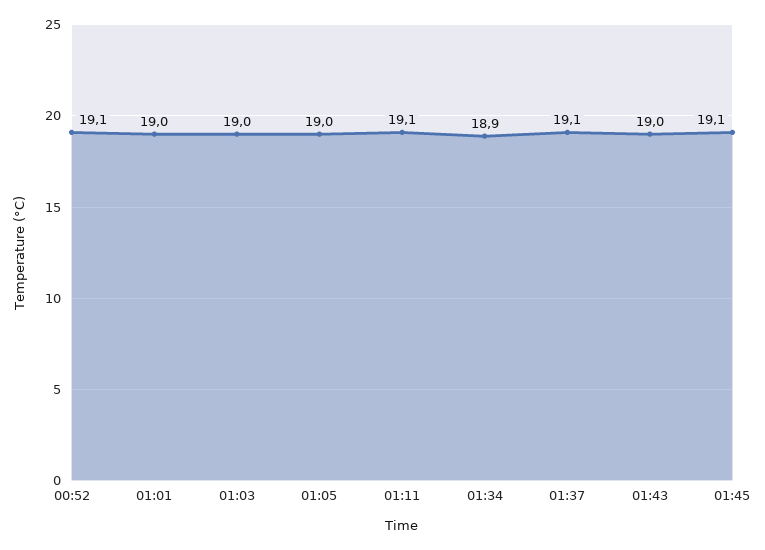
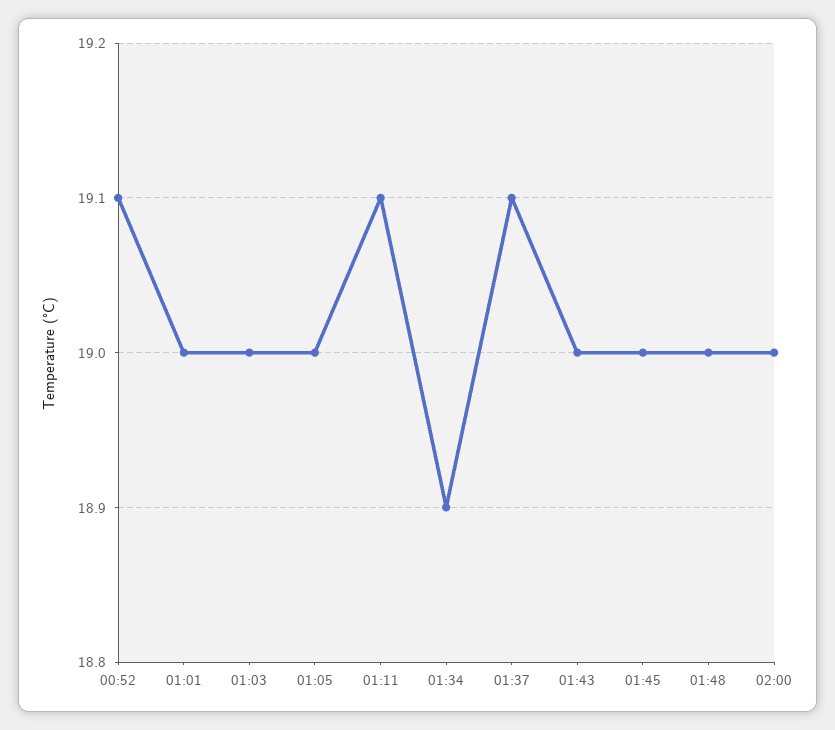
01:45: 19.1 -> 19
01:48: none -> 19
02:00: none -> 19

